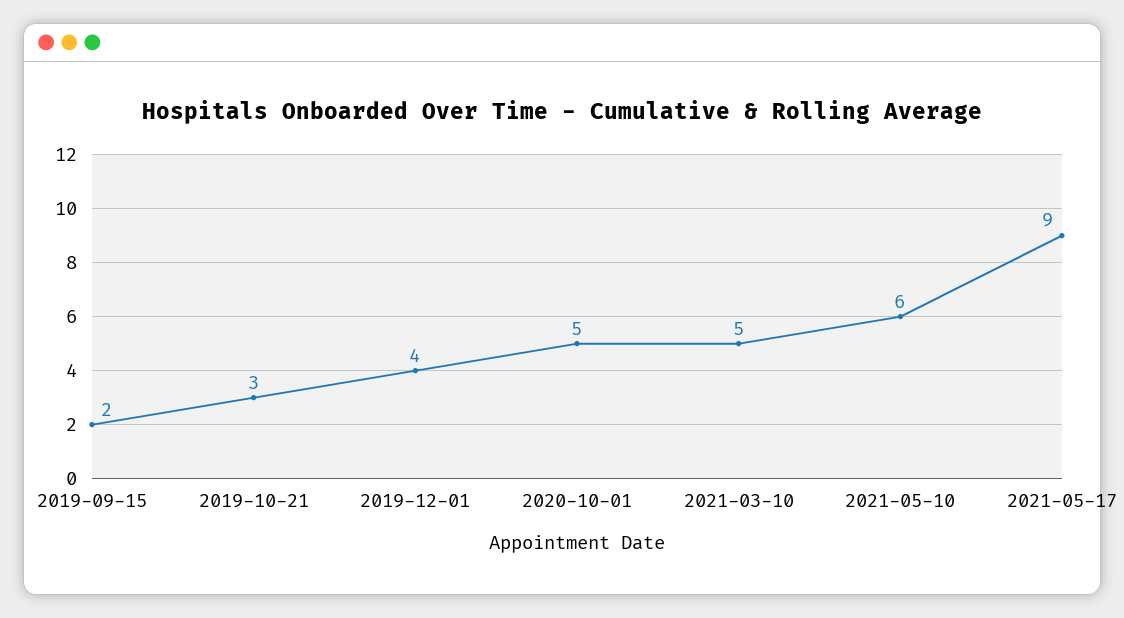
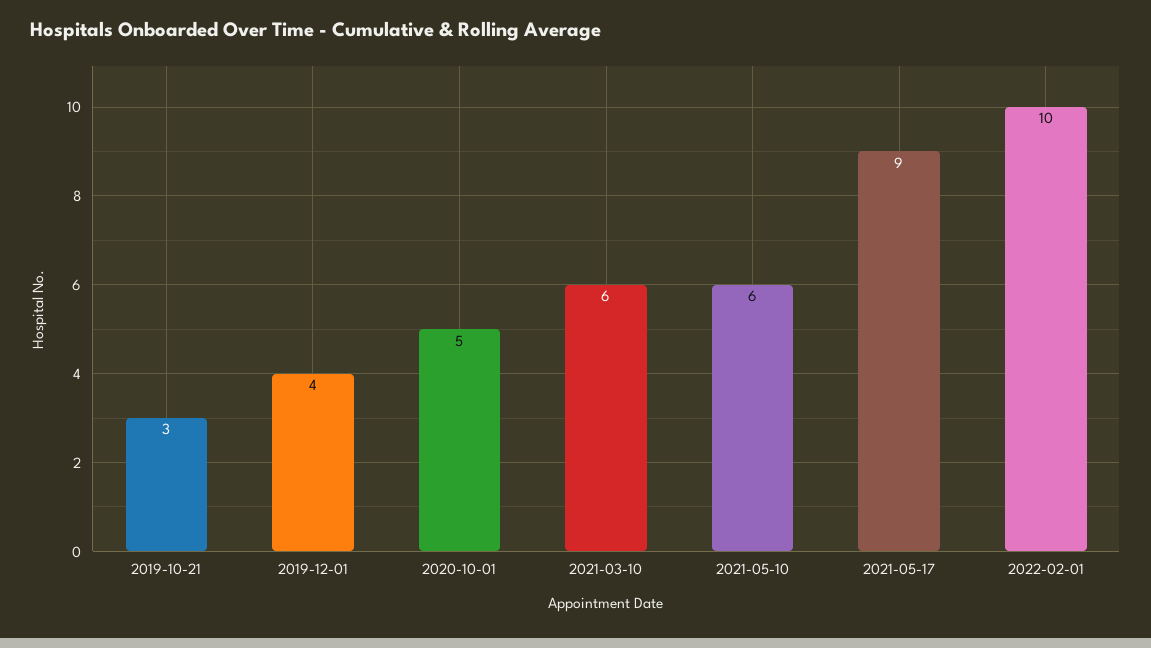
2019-09-15: 2 -> none
2021-03-10: 5 -> 6
2022-02-01: none -> 10

